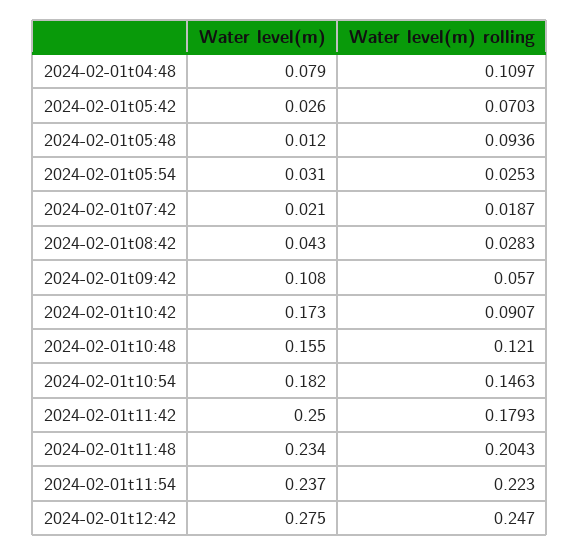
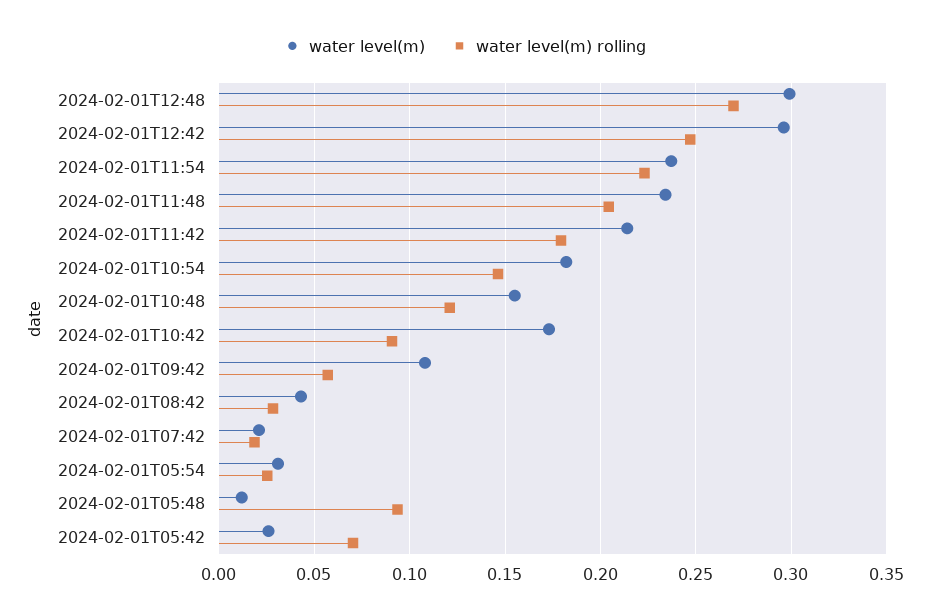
Water level(m), 2024-02-01t04:48: 0.079 -> none
Water level(m) rolling, 2024-02-01t04:48: 0.1097 -> none
Water level(m), 2024-02-01t11:42: 0.25 -> 0.215
Water level(m), 2024-02-01t12:42: 0.275 -> 0.295
Water level(m), 2024-02-01T12:48: none -> 0.3
Water level(m) rolling, 2024-02-01T12:48: none -> 0.27

